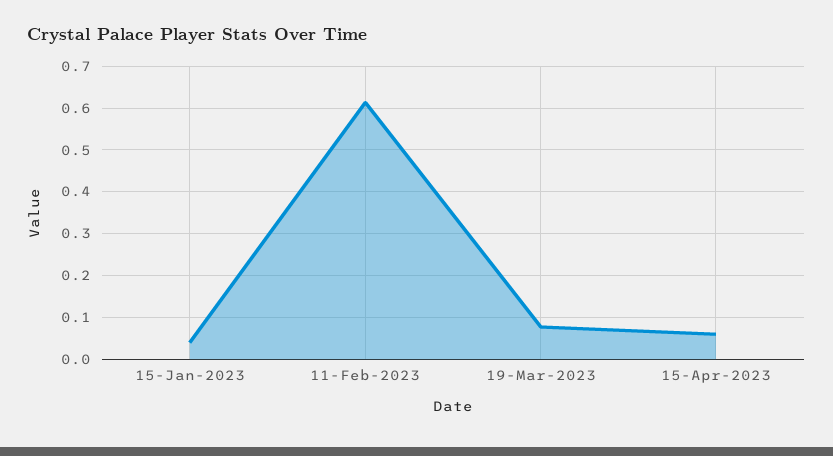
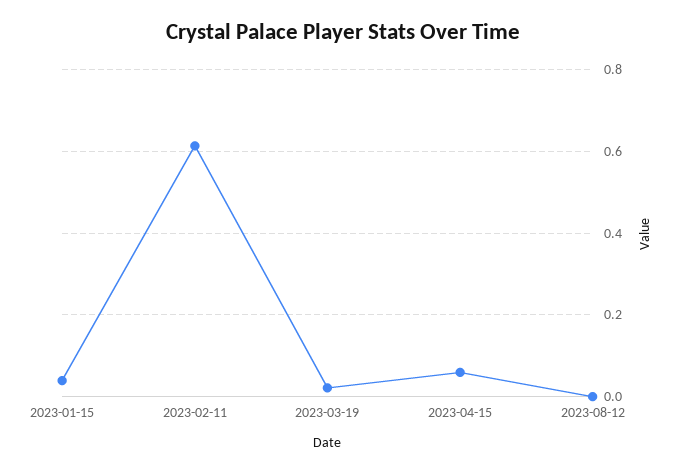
19-Mar-2023: 0.08 -> 0.02
2023-08-12: none -> 0

